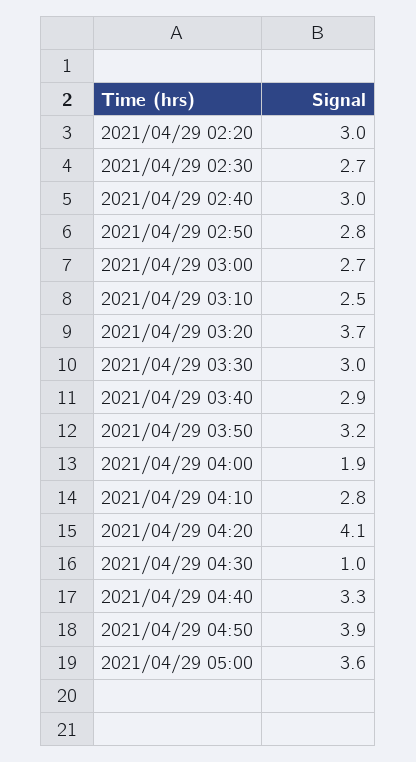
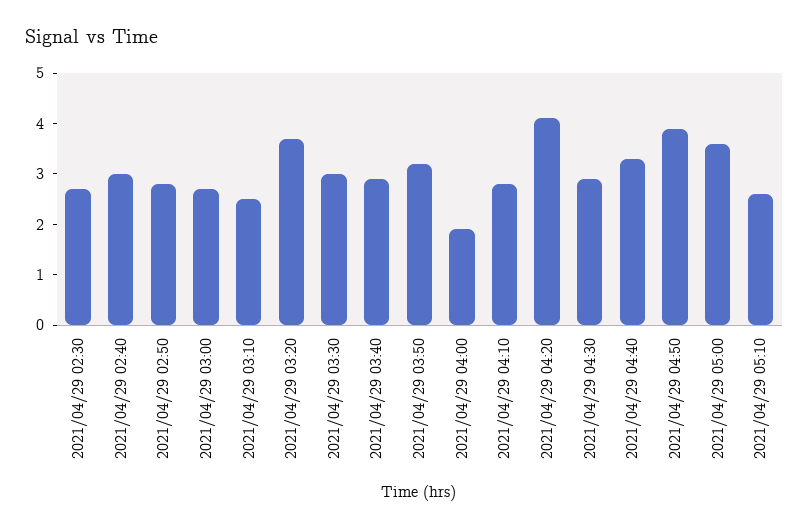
2021/04/29 02:20: 3 -> none
2021/04/29 04:30: 1 -> 3
2021/04/29 05:10: none -> 2.5

